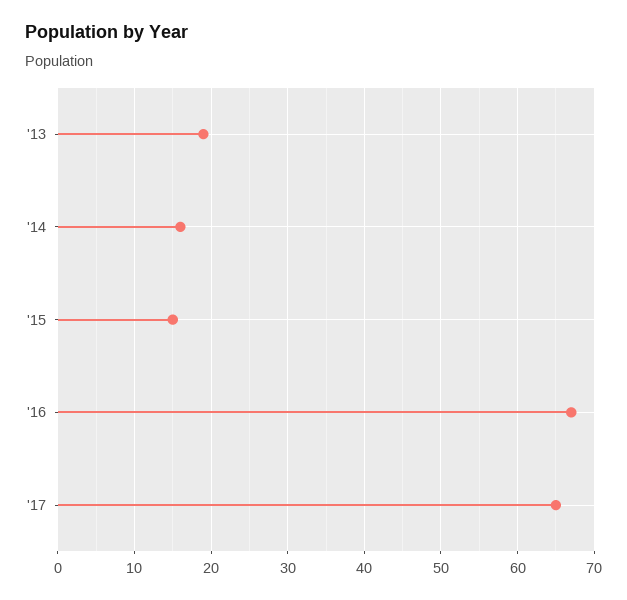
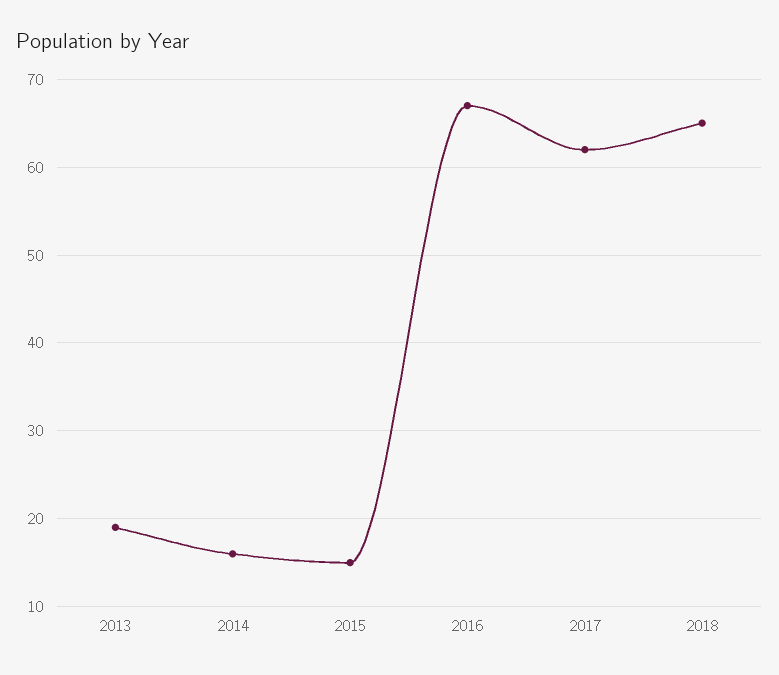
'17: 65 -> 62
2018: none -> 65

